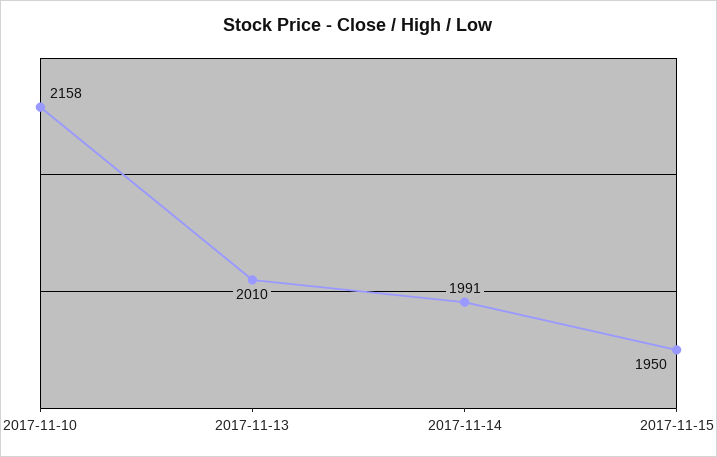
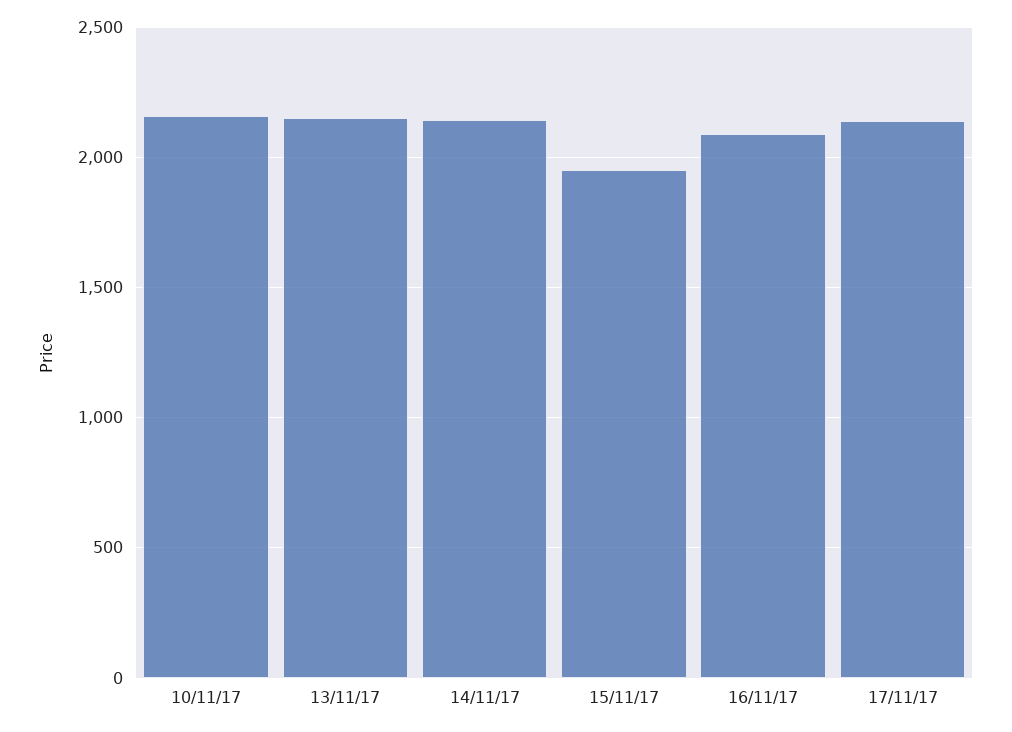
2017-11-13: 2010 -> 2150
2017-11-14: 1991 -> 2150
16/11/17: none -> 2100
17/11/17: none -> 2150

